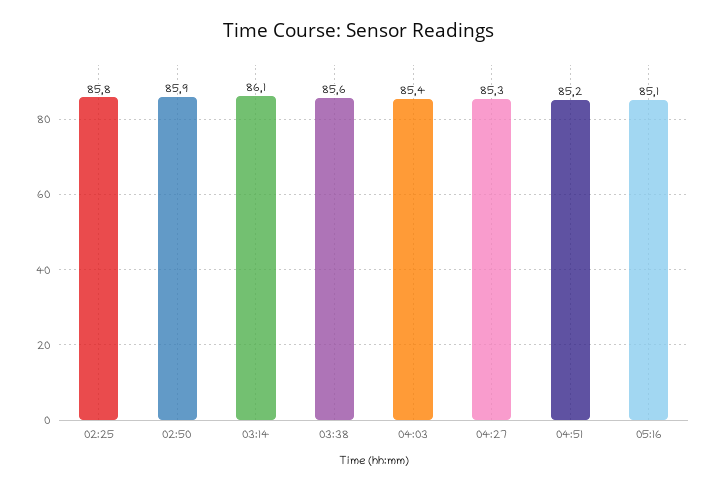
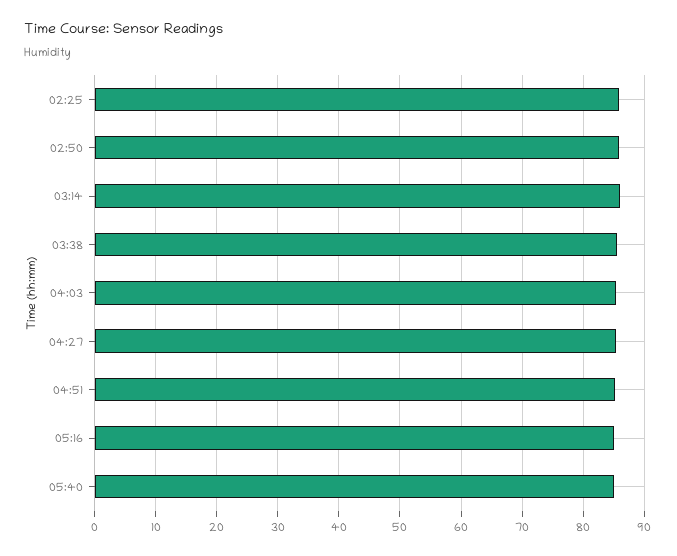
05:40: none -> 85

